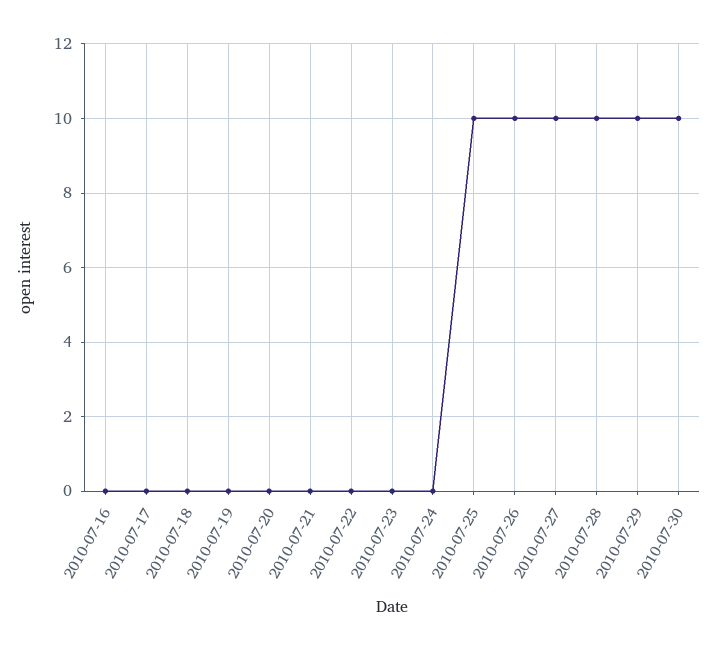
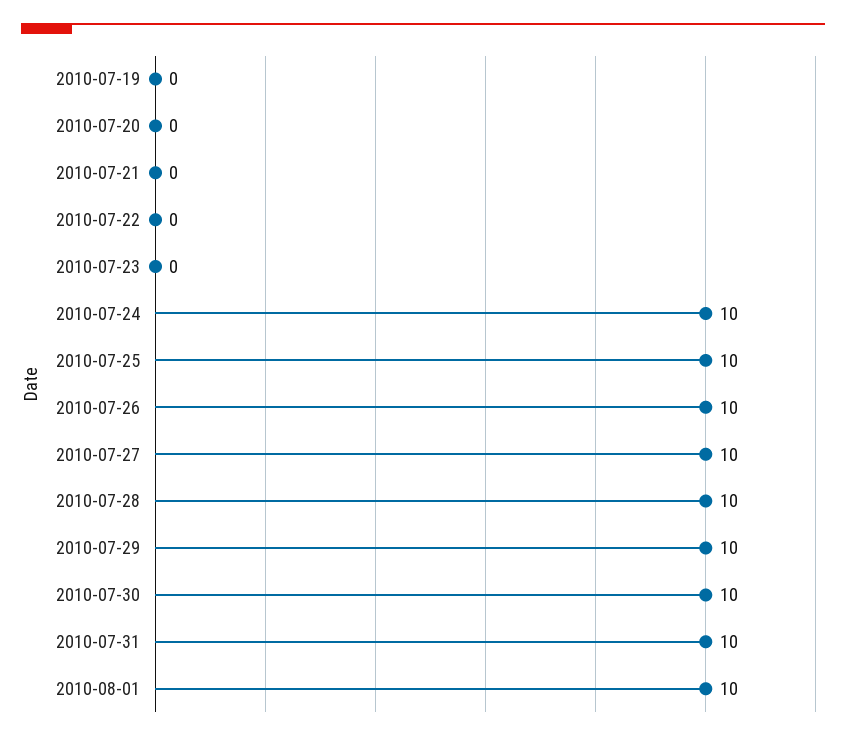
2010-07-16: 0 -> none
2010-07-17: 0 -> none
2010-07-18: 0 -> none
2010-07-24: 0 -> 10
2010-07-31: none -> 10
2010-08-01: none -> 10

